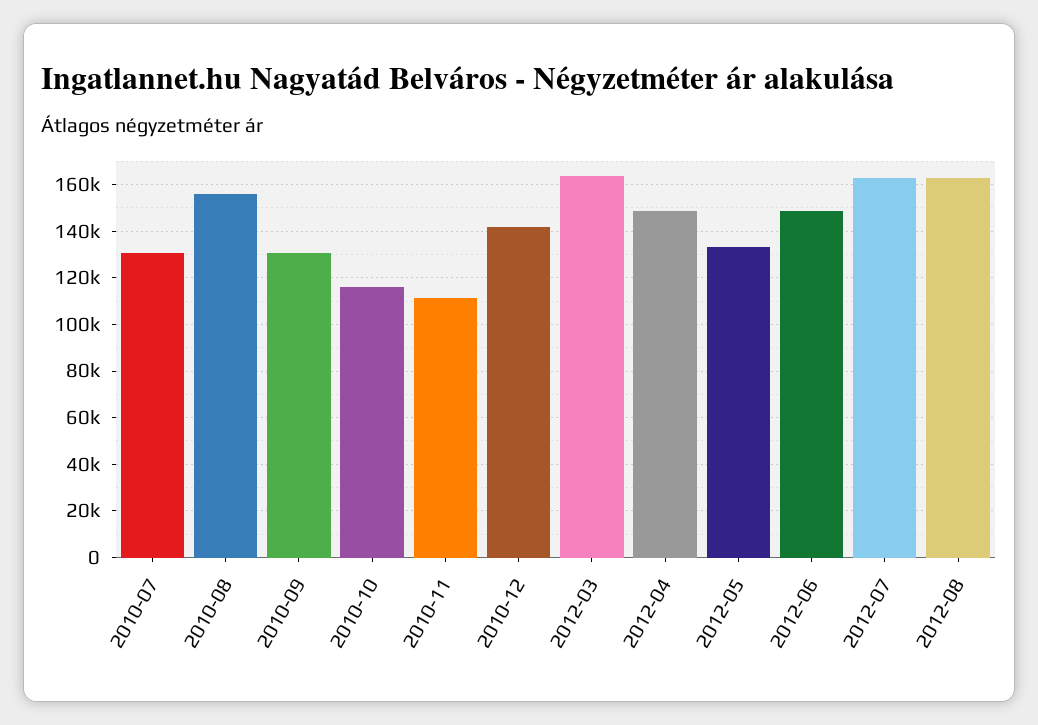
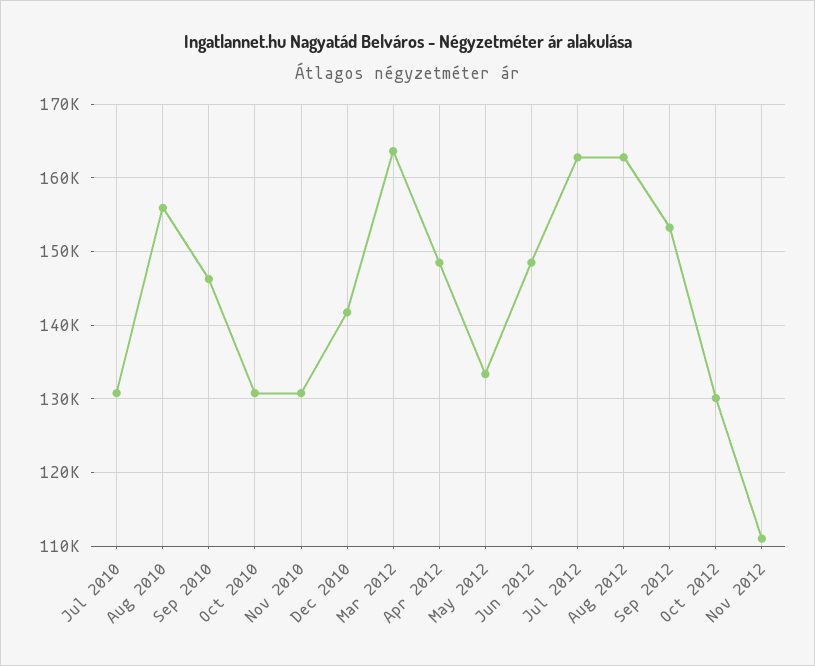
2010-09: 130000 -> 146000
2010-10: 115000 -> 131000
2010-11: 110000 -> 131000
Sep 2012: none -> 153000
Oct 2012: none -> 130000
Nov 2012: none -> 111000

